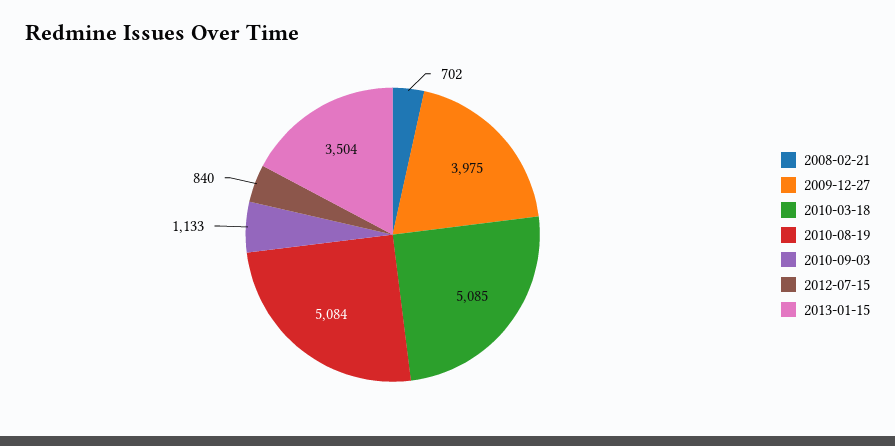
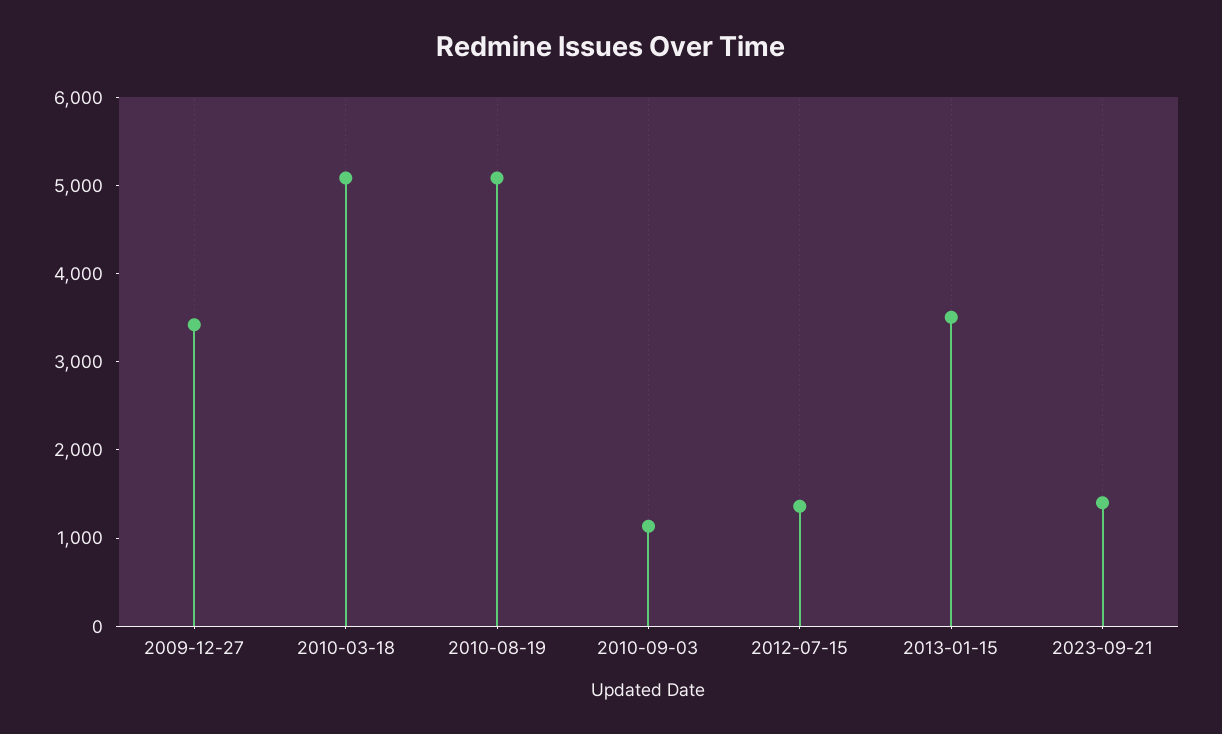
2008-02-21: 702 -> none
2009-12-27: 3975 -> 3400
2012-07-15: 840 -> 1400
2023-09-21: none -> 1400

